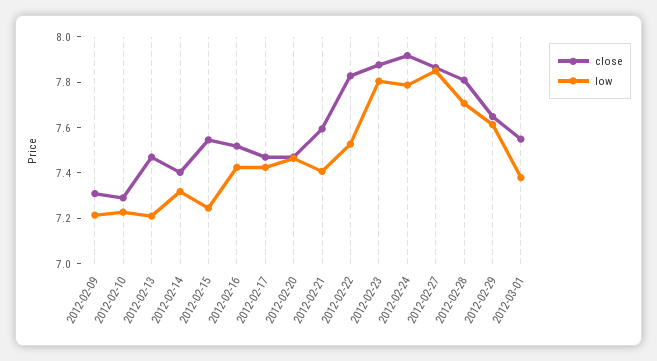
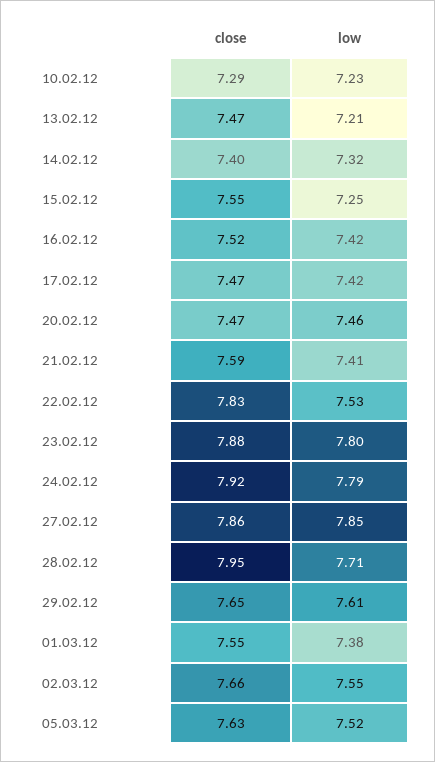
close, 2012-02-09: 7.3 -> none
low, 2012-02-09: 7.2 -> none
close, 2012-02-28: 7.8 -> 7.95
close, 02.03.12: none -> 7.66
low, 02.03.12: none -> 7.55
close, 05.03.12: none -> 7.63
low, 05.03.12: none -> 7.52

